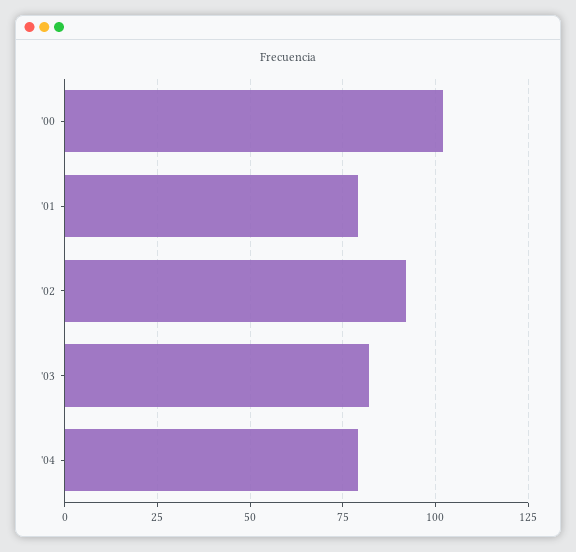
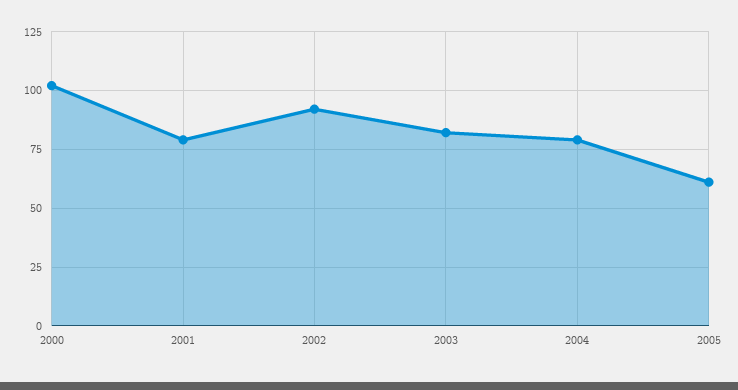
2005: none -> 60

